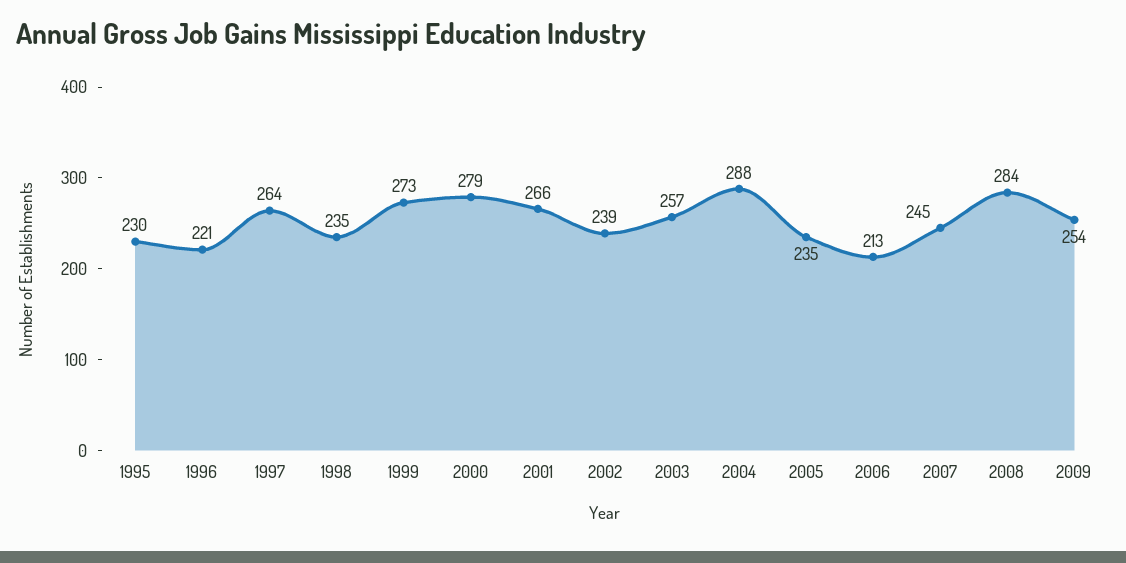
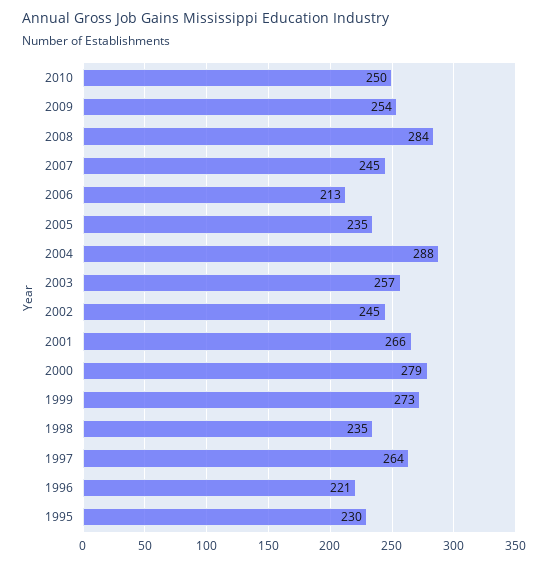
2002: 239 -> 245
2010: none -> 250

